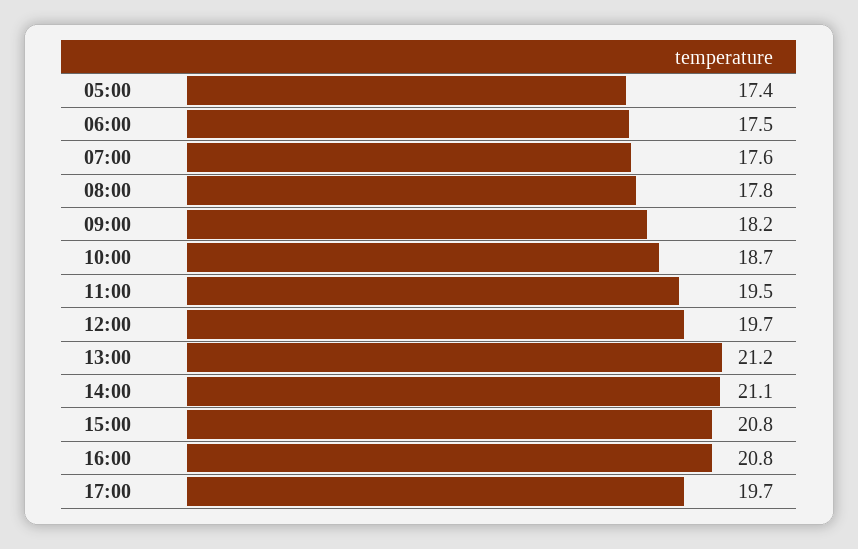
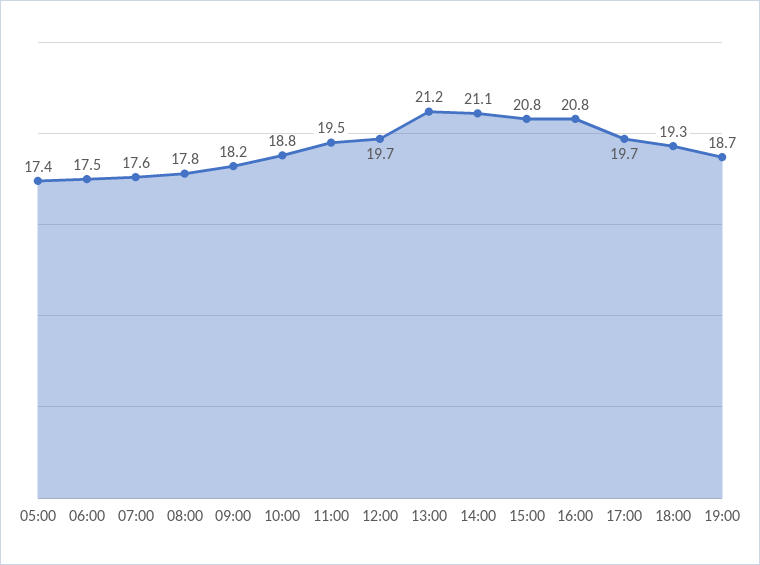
10:00: 18.7 -> 18.8
18:00: none -> 19.3
19:00: none -> 18.7

